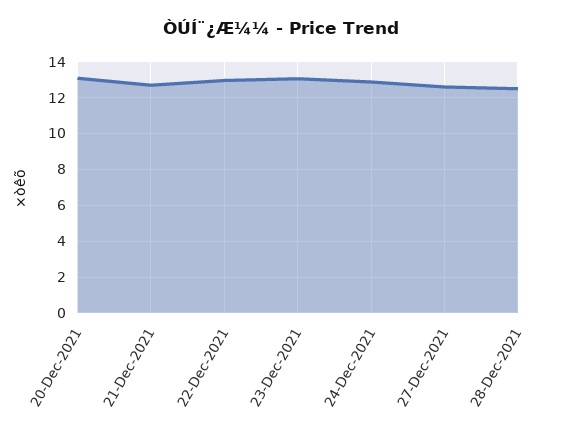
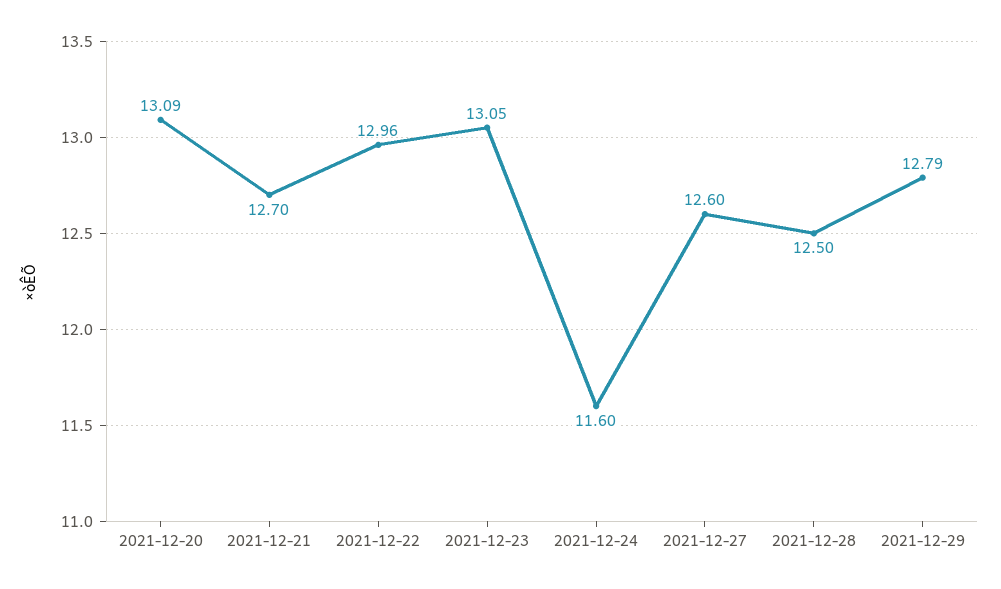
24-Dec-2021: 13 -> 11.6
2021-12-29: none -> 12.79

